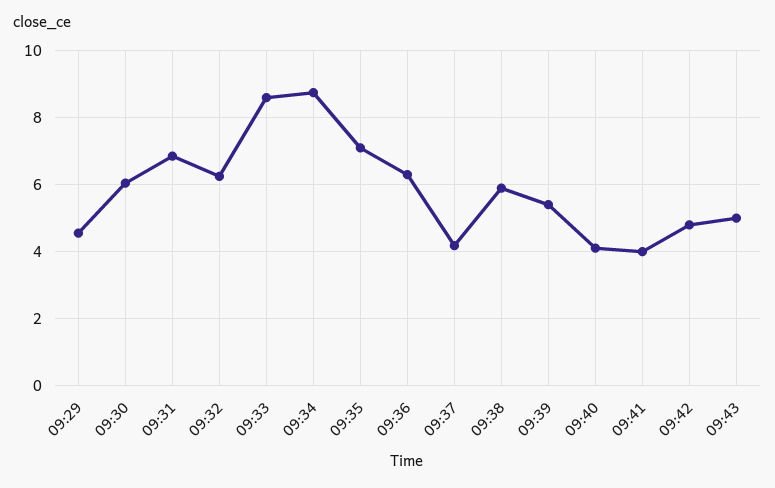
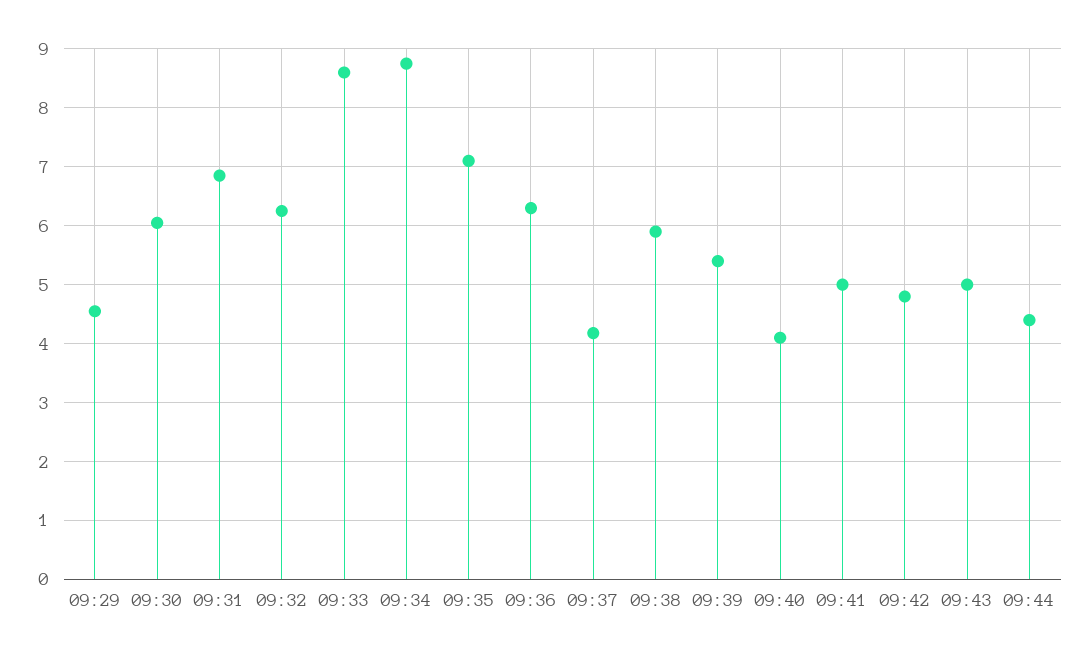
09:41: 4 -> 5
09:44: none -> 4.4

